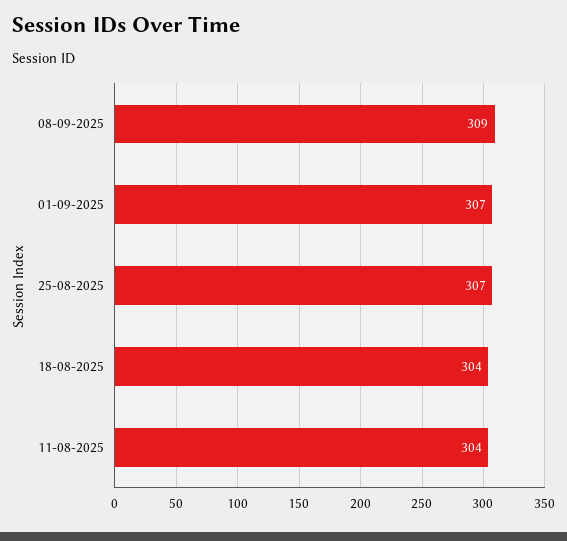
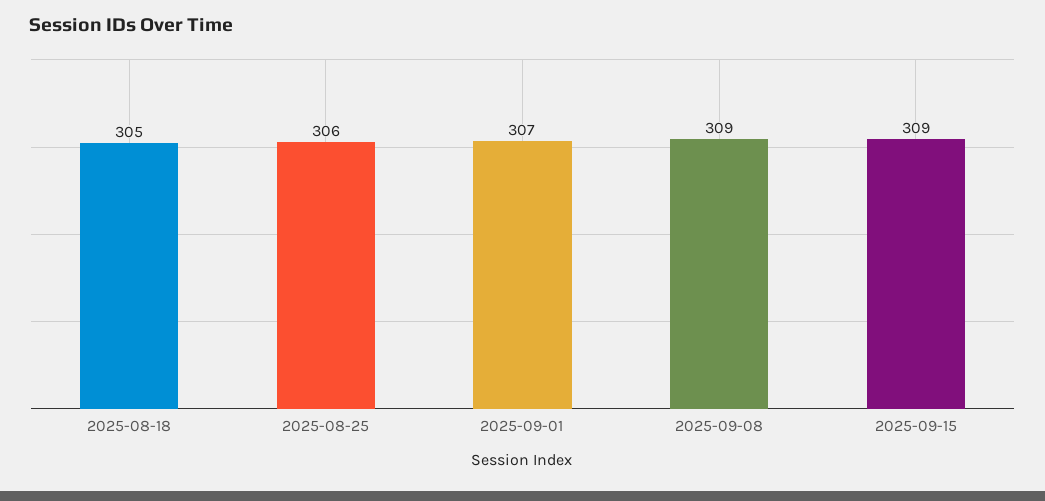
25-08-2025: 307 -> 306
18-08-2025: 304 -> 305
11-08-2025: 304 -> none
2025-09-15: none -> 309

